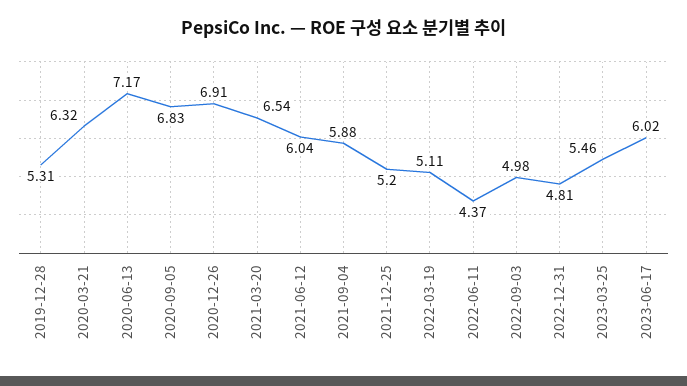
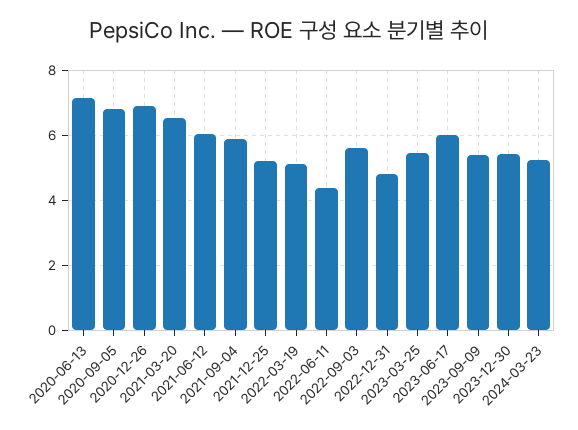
2019-12-28: 5.31 -> none
2020-03-21: 6.32 -> none
2022-09-03: 4.98 -> 5.6
2023-09-09: none -> 5.4
2023-12-30: none -> 5.4
2024-03-23: none -> 5.2

